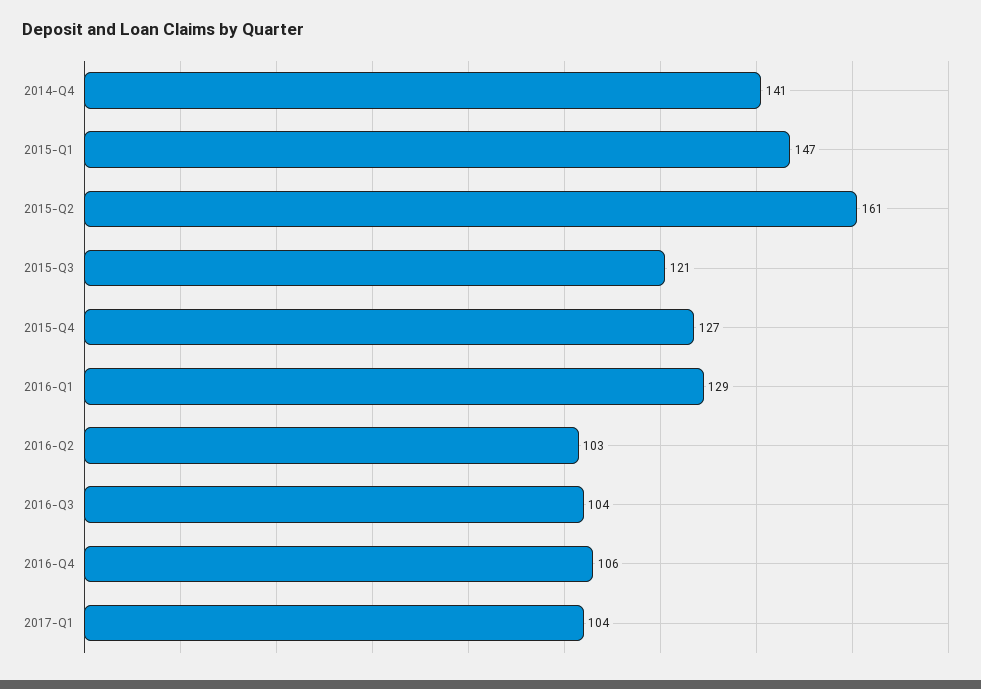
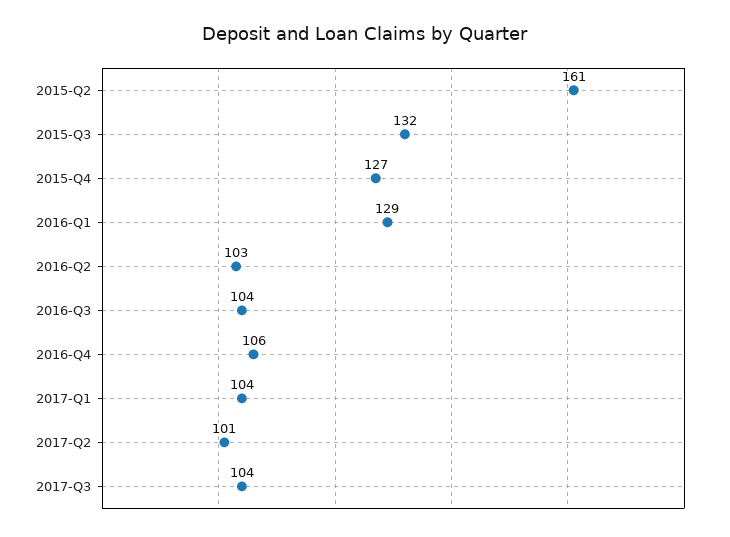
2014-Q4: 141 -> none
2015-Q1: 147 -> none
2015-Q3: 121 -> 132
2017-Q2: none -> 101
2017-Q3: none -> 104

